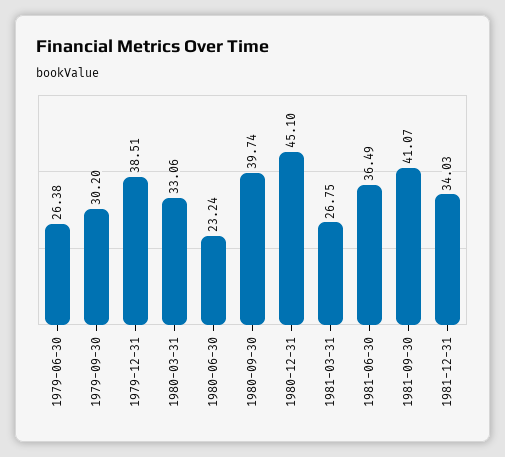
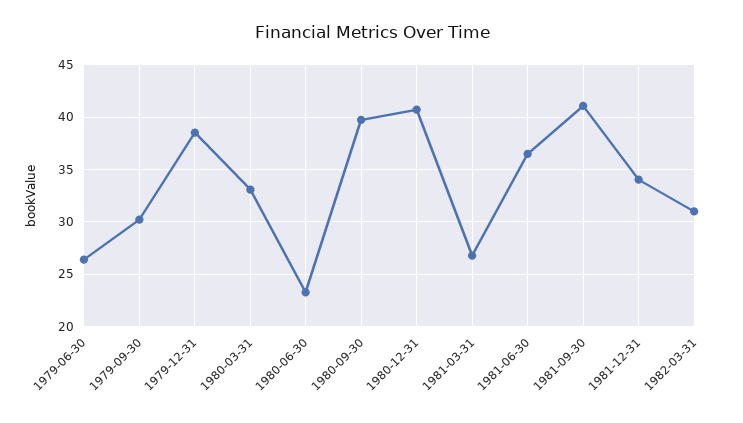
1980-12-31: 45.1 -> 41
1982-03-31: none -> 31

